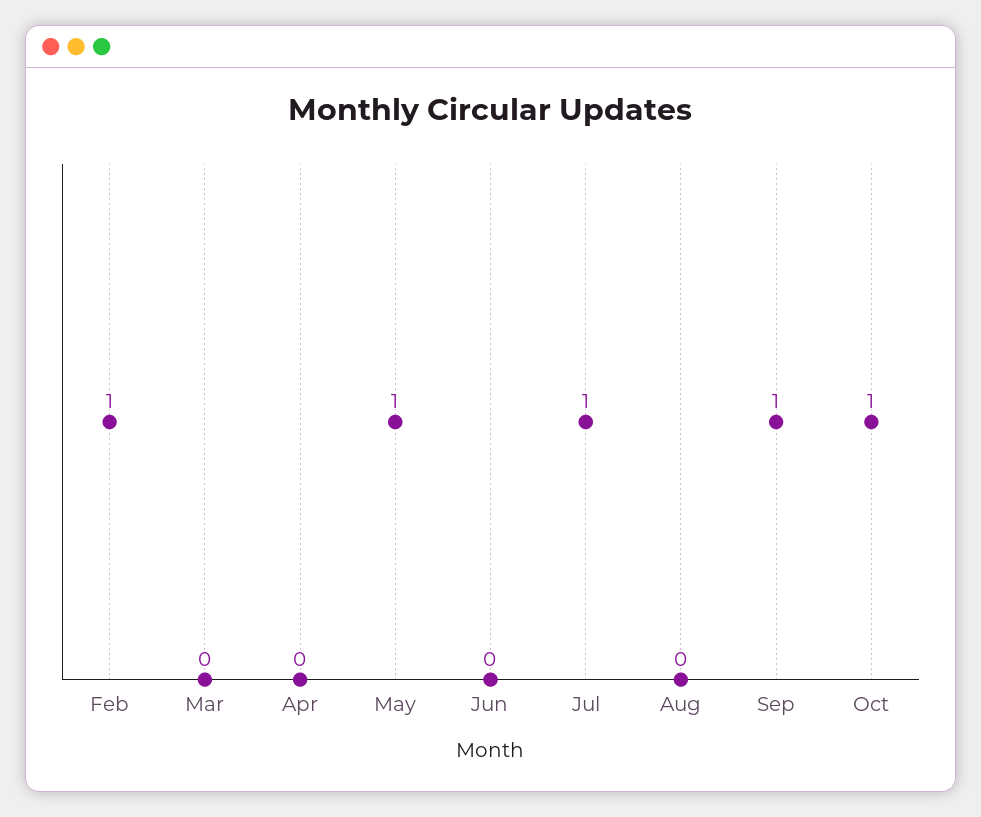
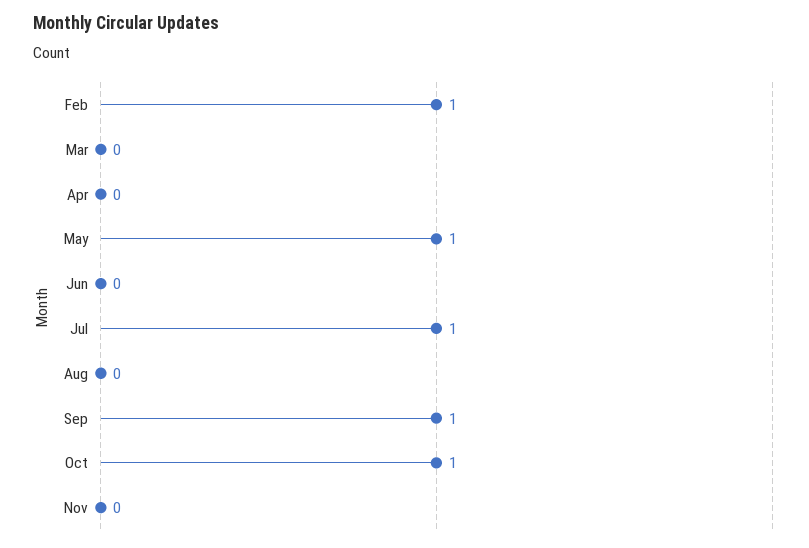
Nov: none -> 0

